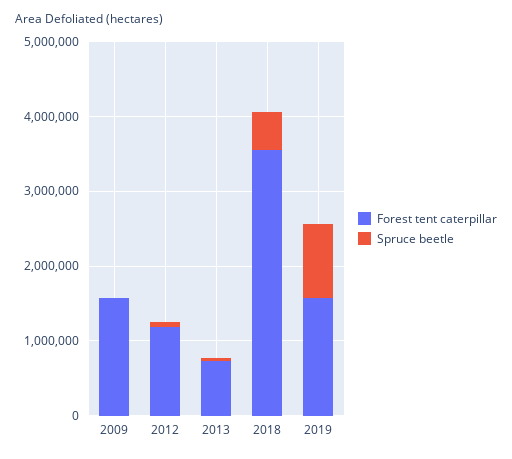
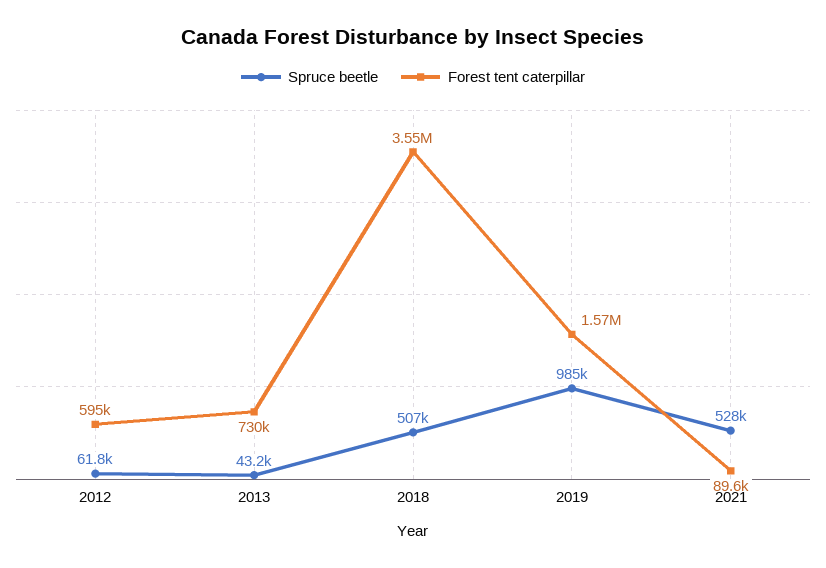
Forest tent caterpillar, 2009: 1600000 -> none
Spruce beetle, 2009: 0 -> none
Forest tent caterpillar, 2012: 1200000 -> 595000
Spruce beetle, 2021: none -> 528000
Forest tent caterpillar, 2021: none -> 89600

